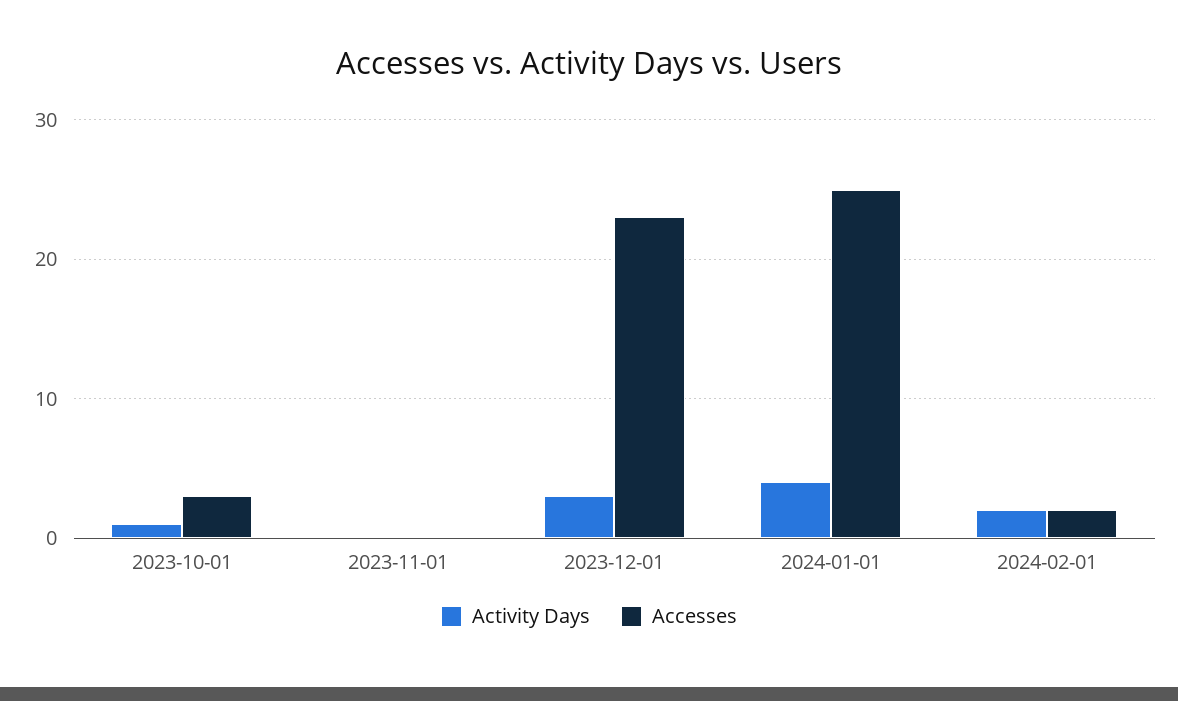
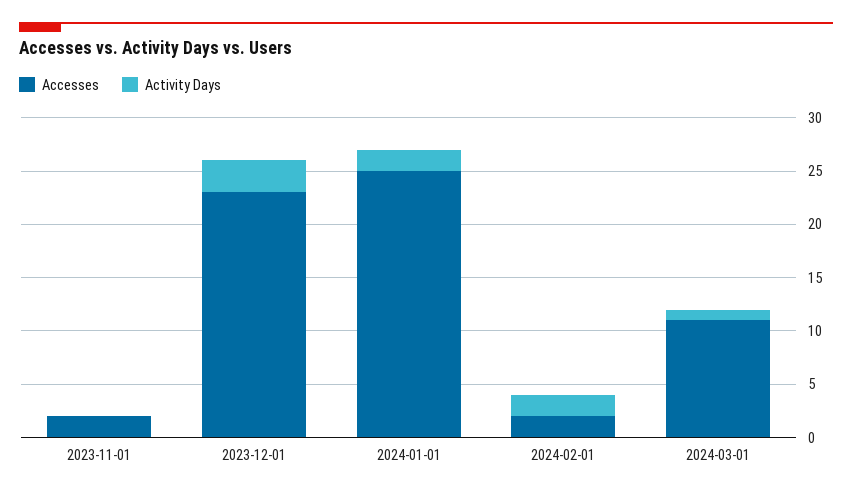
Activity Days, 2023-10-01: 1 -> none
Accesses, 2023-10-01: 3 -> none
Accesses, 2023-11-01: 0 -> 2
Activity Days, 2024-01-01: 4 -> 2
Accesses, 2024-03-01: none -> 11
Activity Days, 2024-03-01: none -> 1

